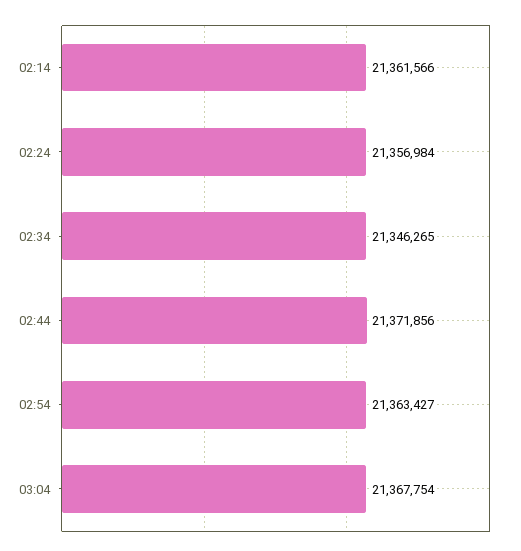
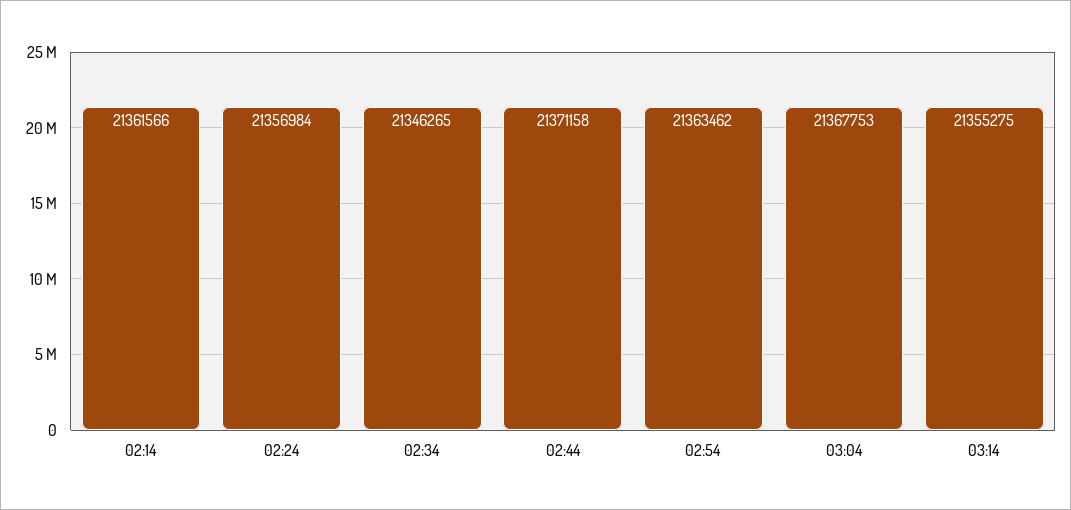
02:44: 21371856 -> 21371158
02:54: 21363427 -> 21363462
03:04: 21367754 -> 21367753
03:14: none -> 21355275

